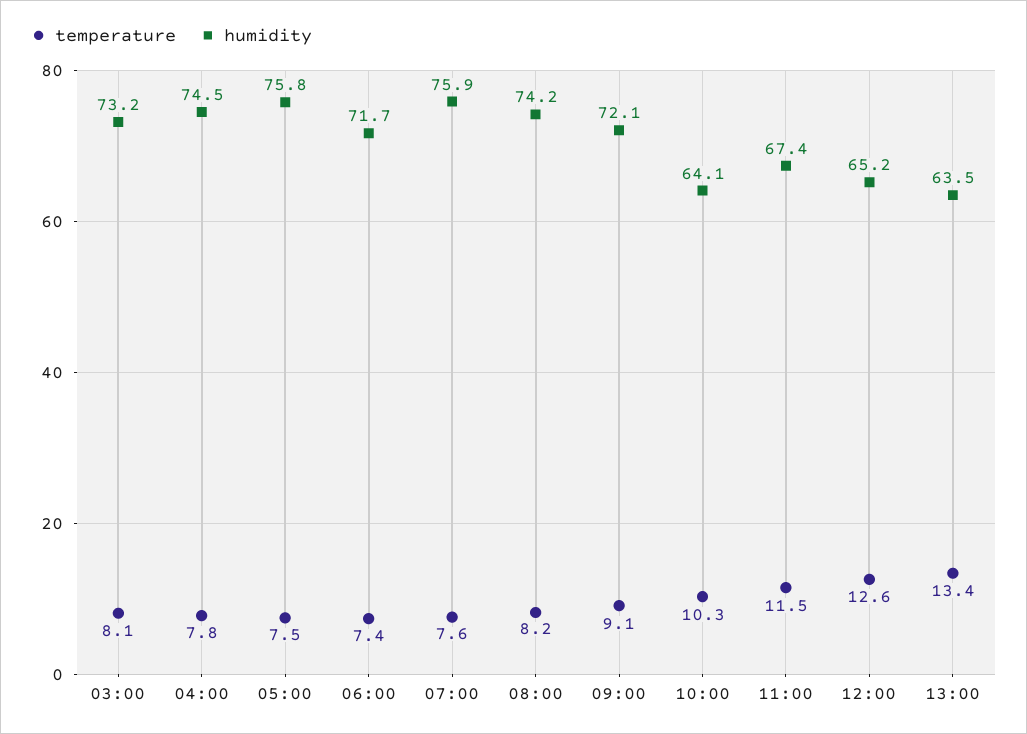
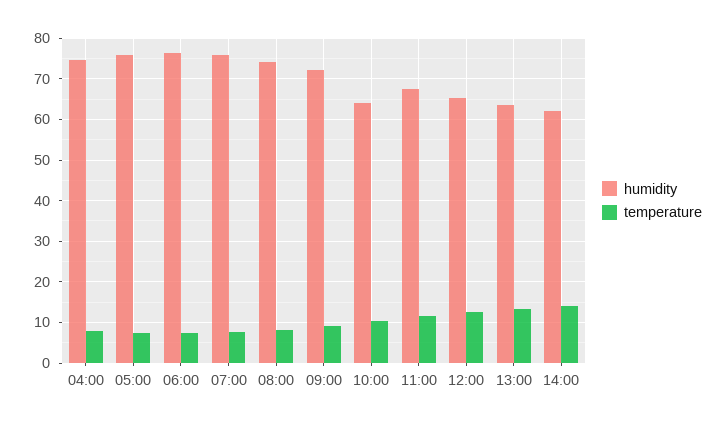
temperature, 03:00: 8.1 -> none
humidity, 03:00: 73.2 -> none
humidity, 06:00: 71.7 -> 76
humidity, 14:00: none -> 62
temperature, 14:00: none -> 14

